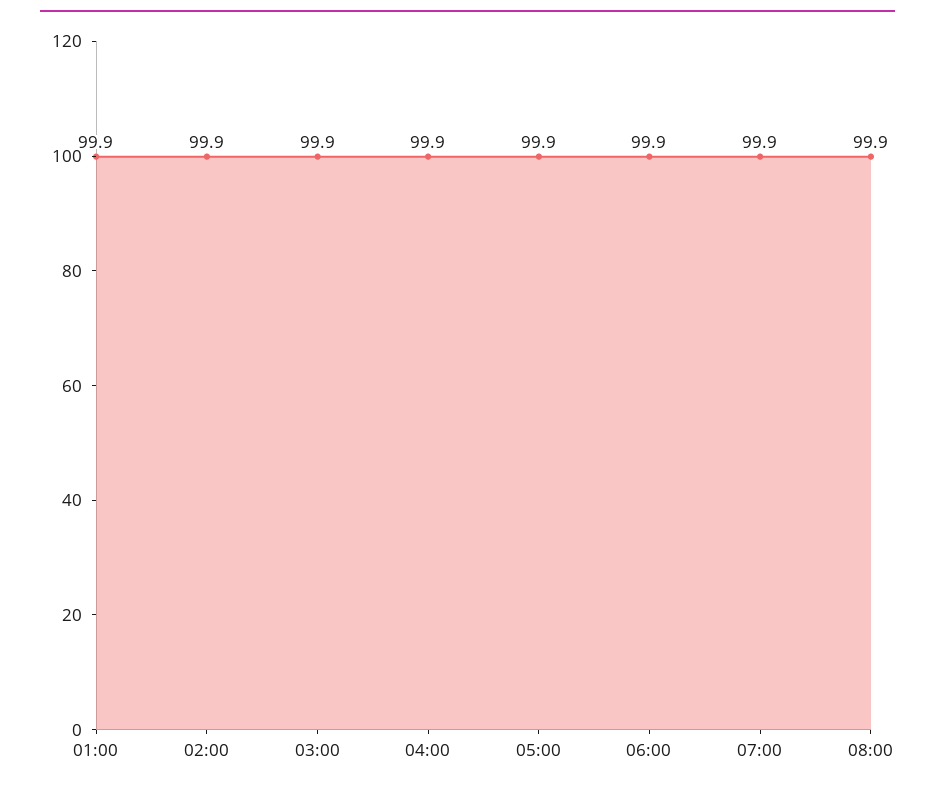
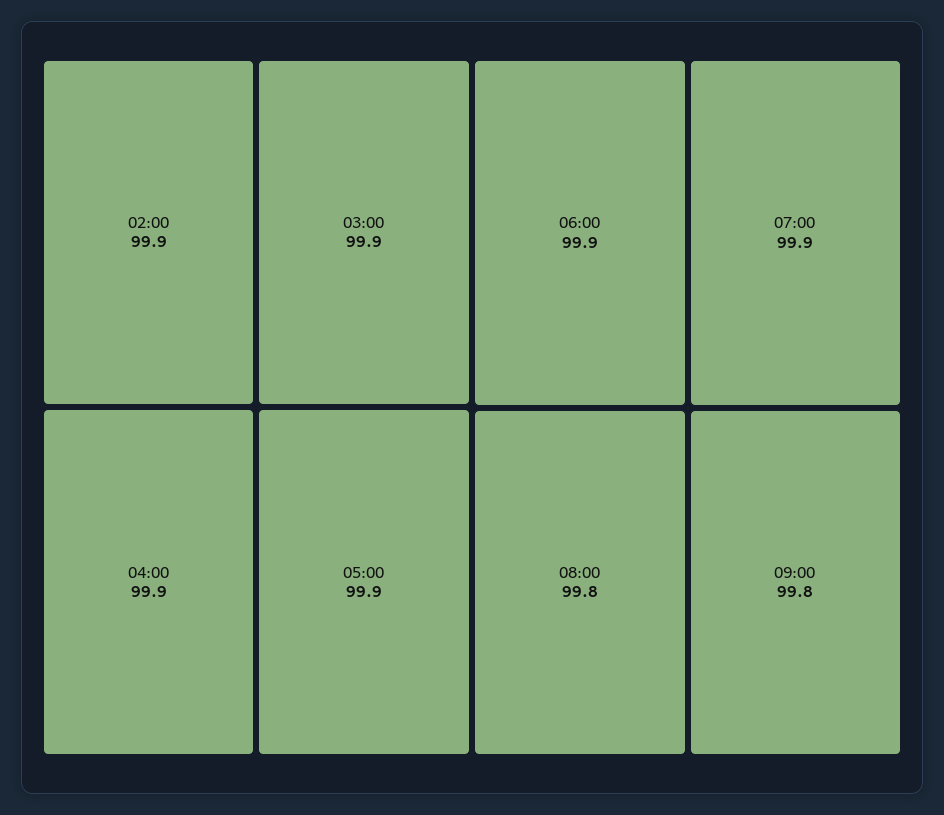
01:00: 99.9 -> none
08:00: 99.9 -> 99.8
09:00: none -> 99.8

